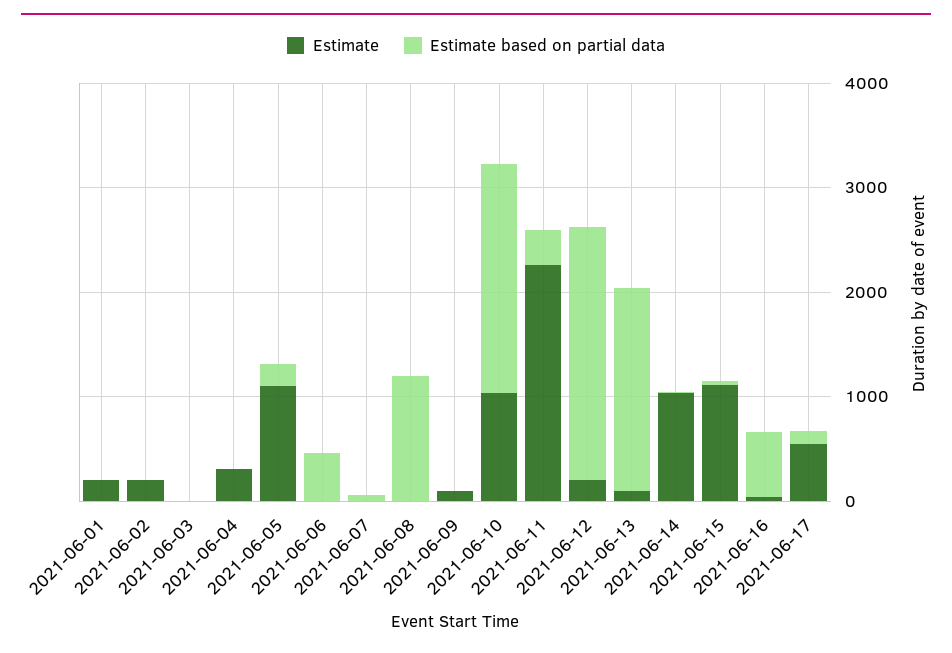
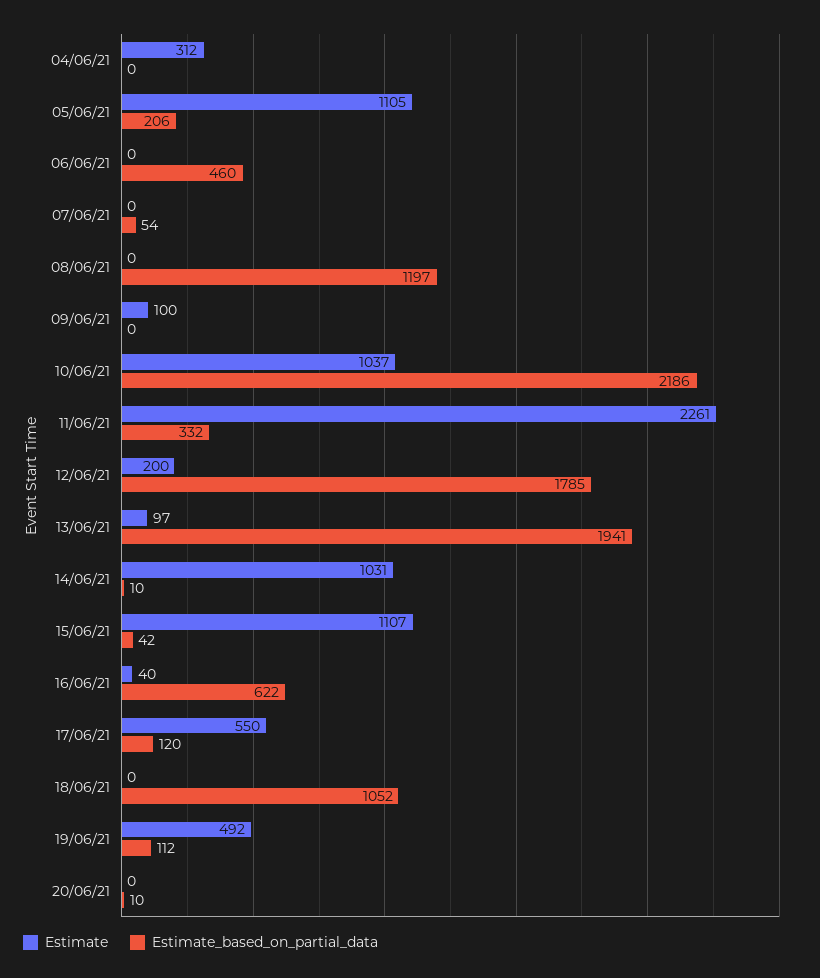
Estimate, 2021-06-01: 200 -> none
Estimate based on partial data, 2021-06-01: 0 -> none
Estimate, 2021-06-02: 200 -> none
Estimate based on partial data, 2021-06-02: 0 -> none
Estimate, 2021-06-03: 0 -> none
Estimate based on partial data, 2021-06-03: 0 -> none
Estimate based on partial data, 2021-06-12: 2400 -> 1785
Estimate, 18/06/21: none -> 0
Estimate based on partial data, 18/06/21: none -> 1052
Estimate, 19/06/21: none -> 492
Estimate based on partial data, 19/06/21: none -> 112
Estimate, 20/06/21: none -> 0
Estimate based on partial data, 20/06/21: none -> 10

